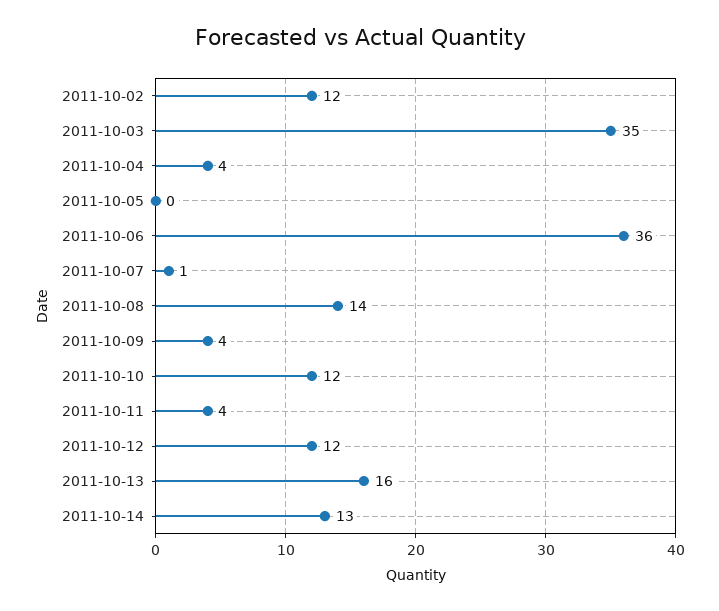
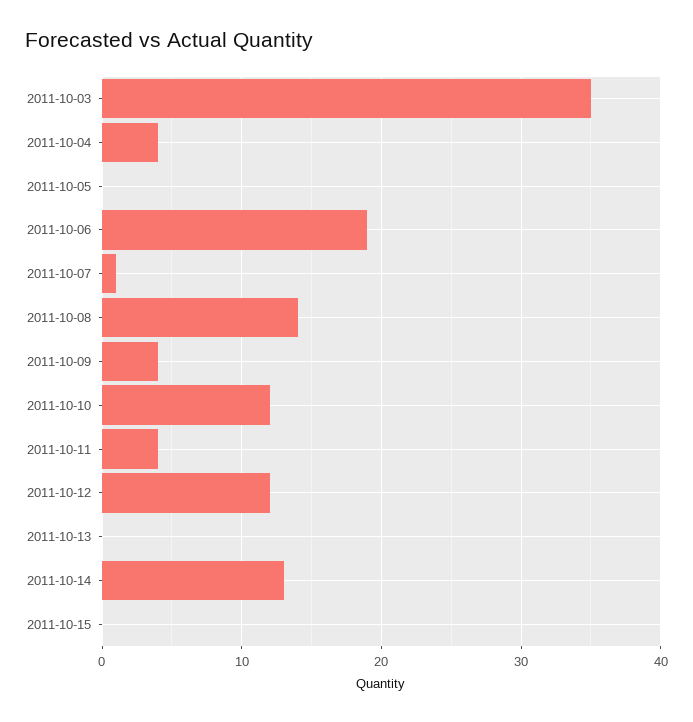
2011-10-02: 12 -> none
2011-10-06: 36 -> 19
2011-10-13: 16 -> 0
2011-10-15: none -> 0

